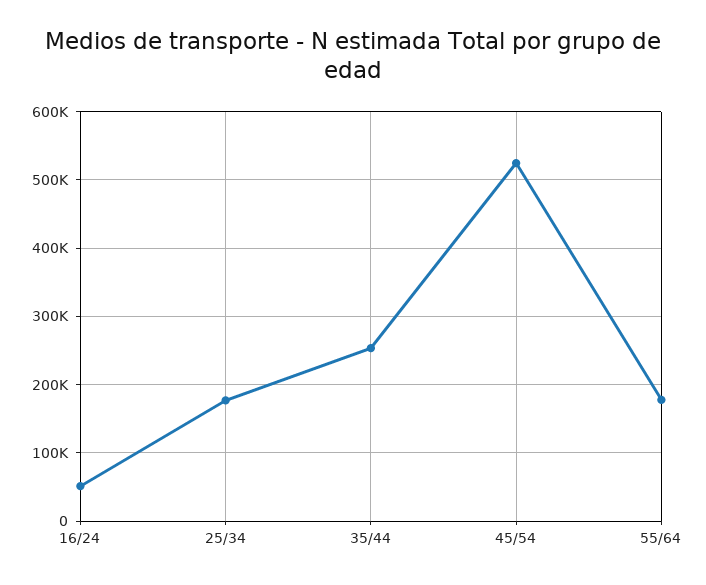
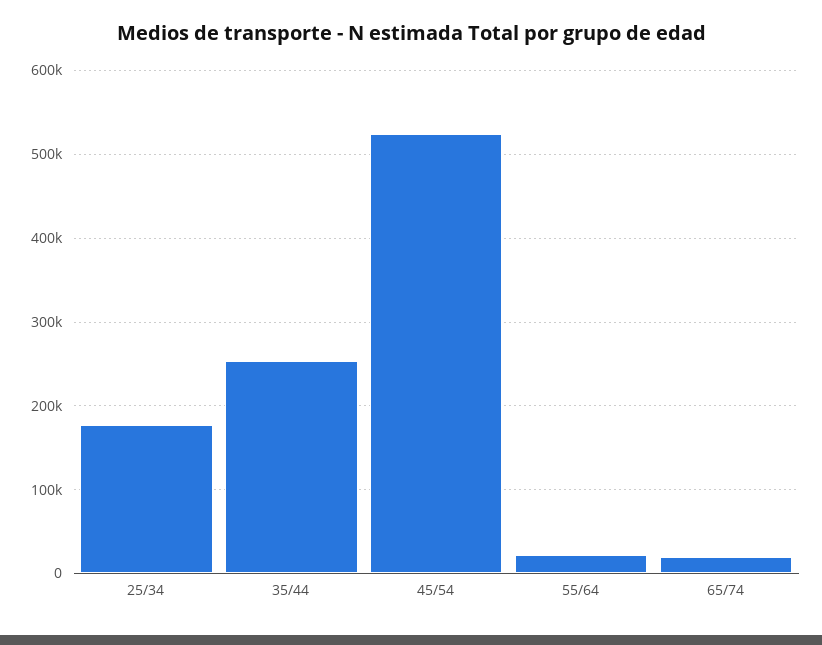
16/24: 50000 -> none
55/64: 180000 -> 20000
65/74: none -> 20000

